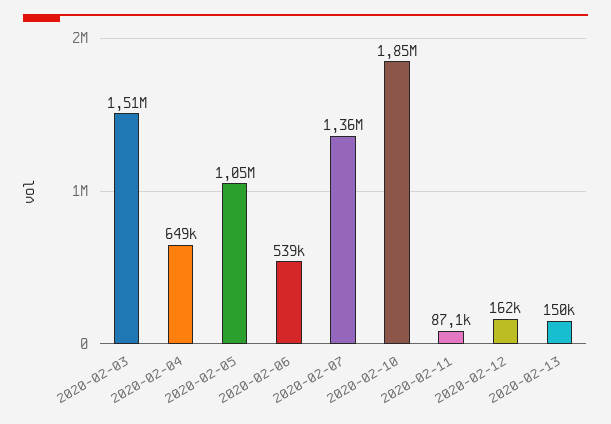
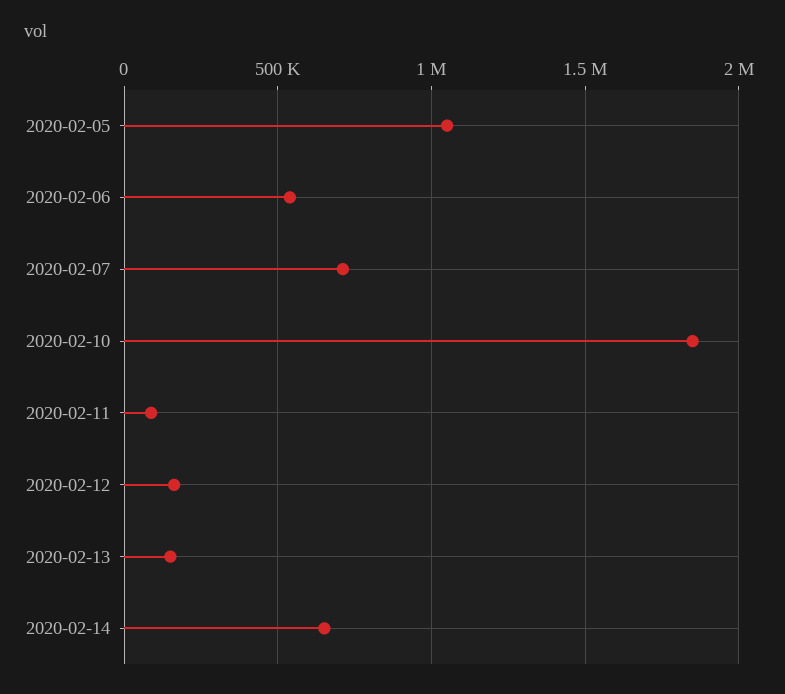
2020-02-03: 1510000 -> none
2020-02-04: 649000 -> none
2020-02-07: 1360000 -> 700000
2020-02-14: none -> 650000

